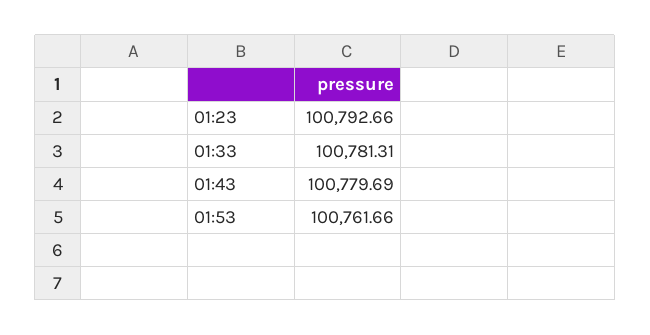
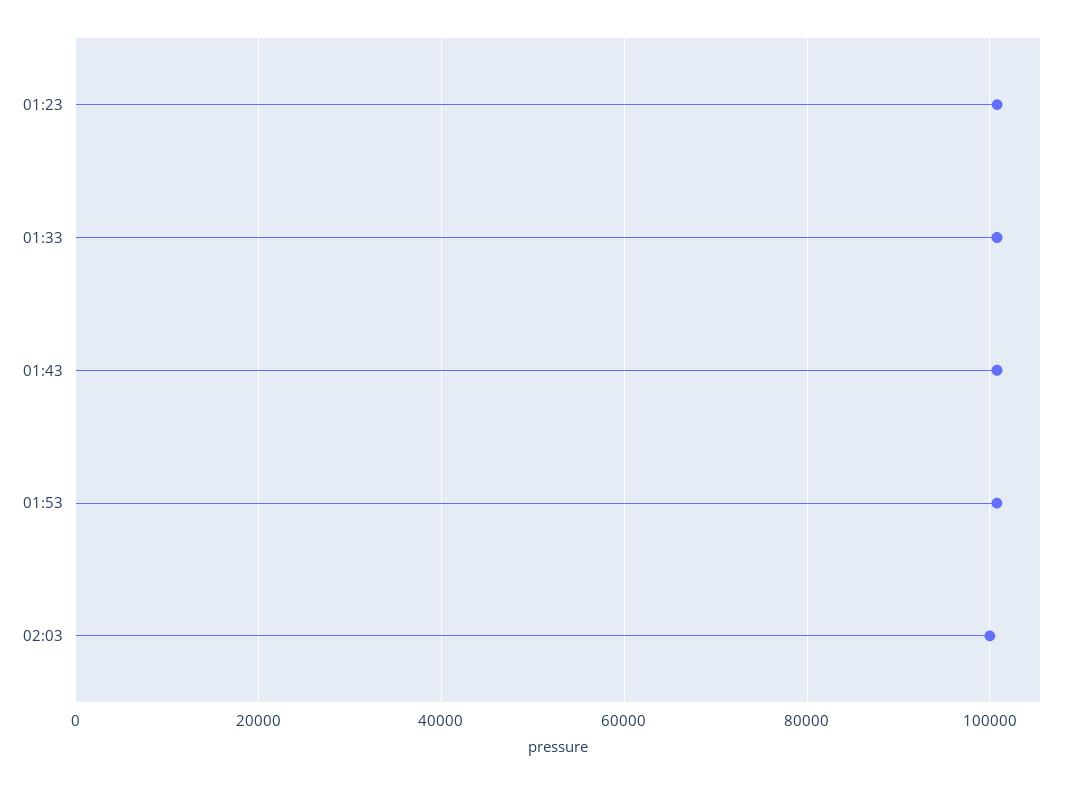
02:03: none -> 100000

